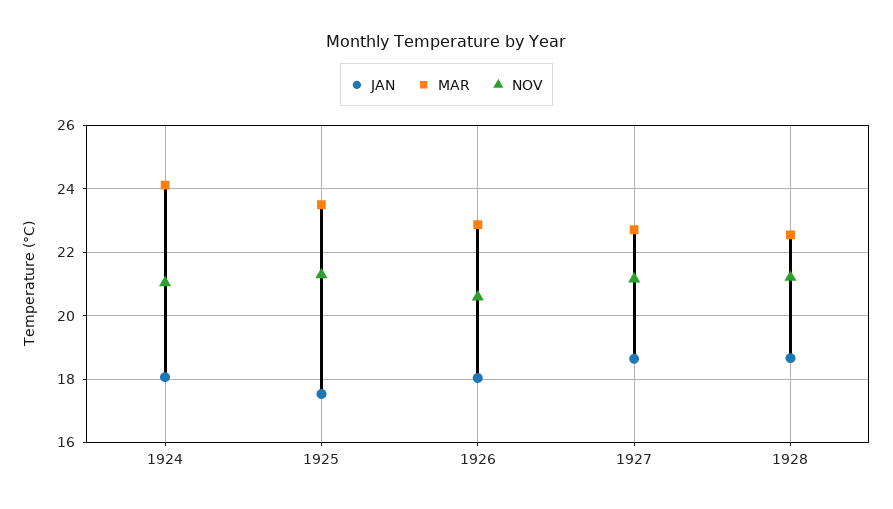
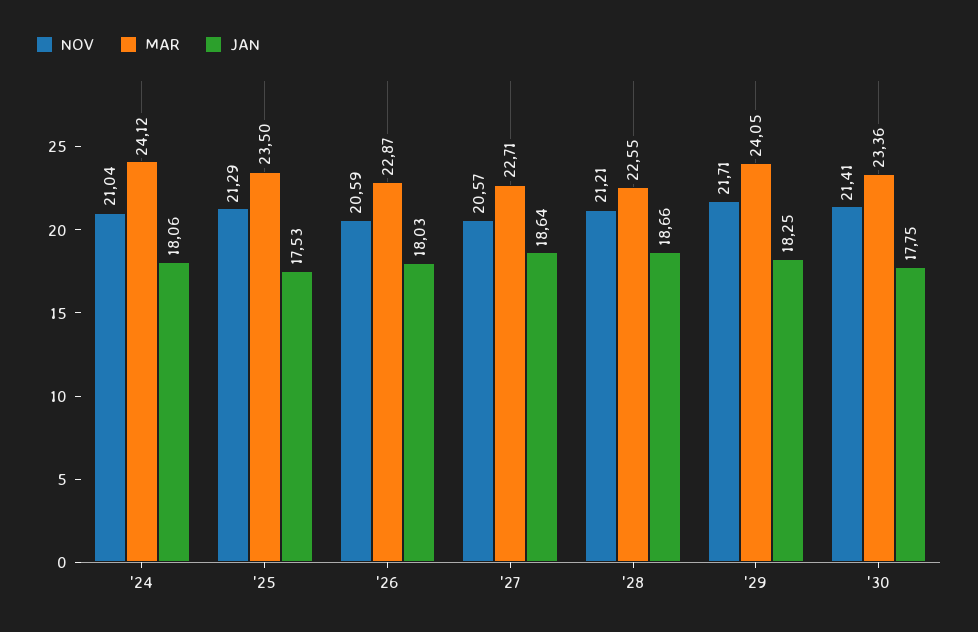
NOV, 1927: 21.2 -> 20.57
NOV, '29: none -> 21.71
MAR, '29: none -> 24.05
JAN, '29: none -> 18.25
NOV, '30: none -> 21.41
MAR, '30: none -> 23.36
JAN, '30: none -> 17.75

